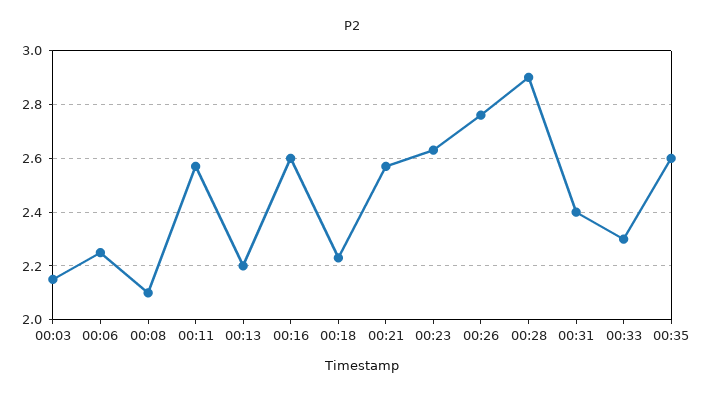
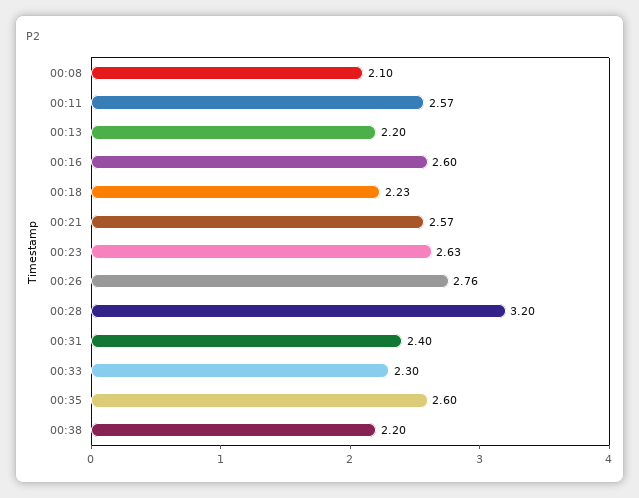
00:03: 2.15 -> none
00:06: 2.25 -> none
00:28: 2.9 -> 3.2
00:38: none -> 2.2

